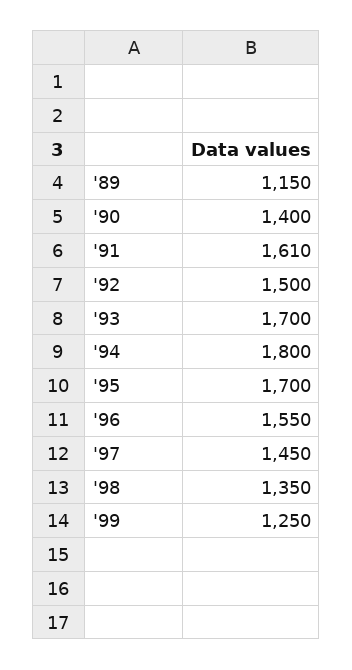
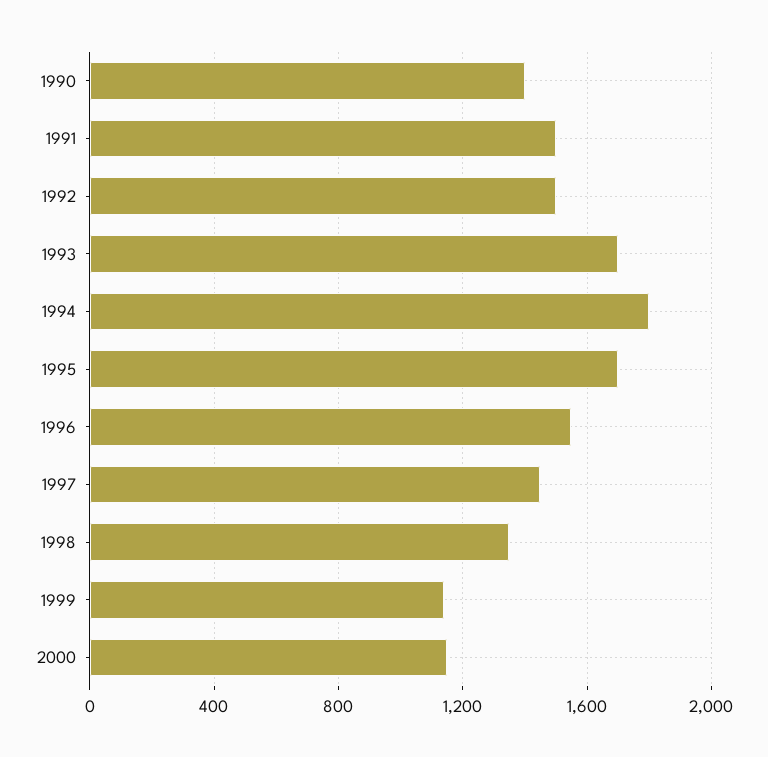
'89: 1150 -> none
'91: 1610 -> 1500
'99: 1250 -> 1150
2000: none -> 1150

